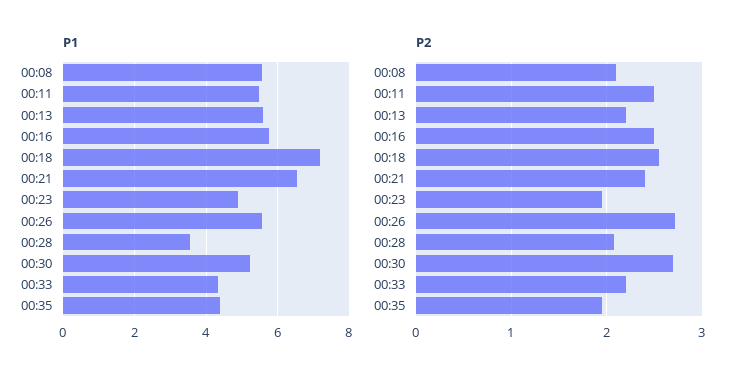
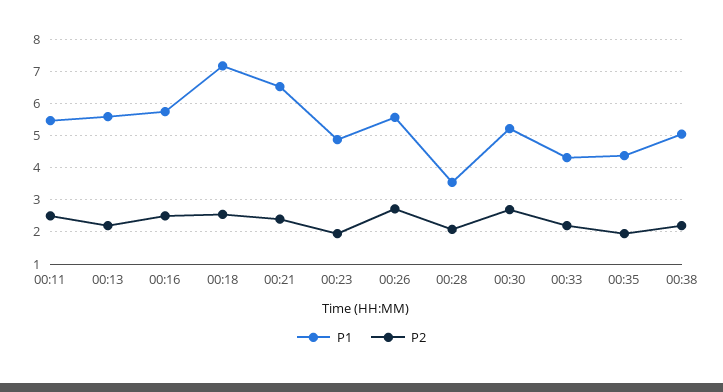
P1, 00:08: 5.6 -> none
P2, 00:08: 2.1 -> none
P1, 00:38: none -> 5
P2, 00:38: none -> 2.2

